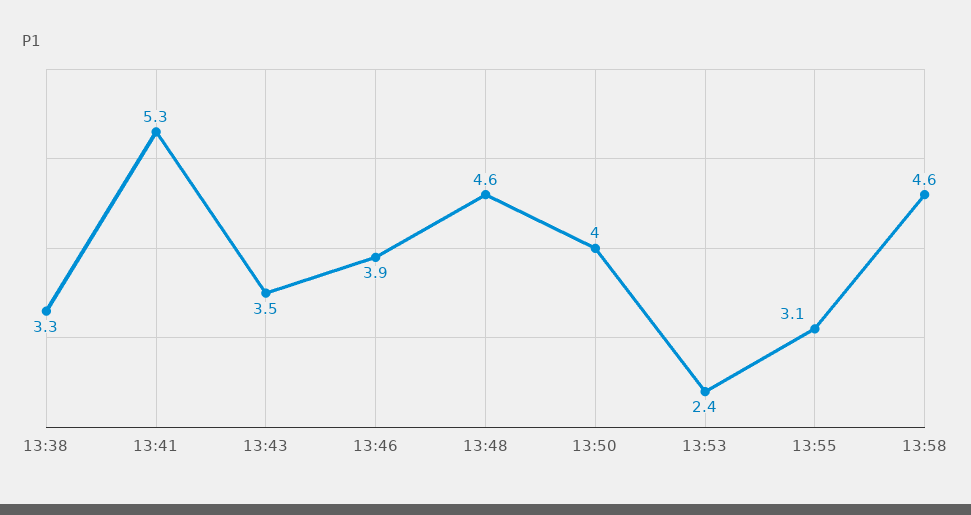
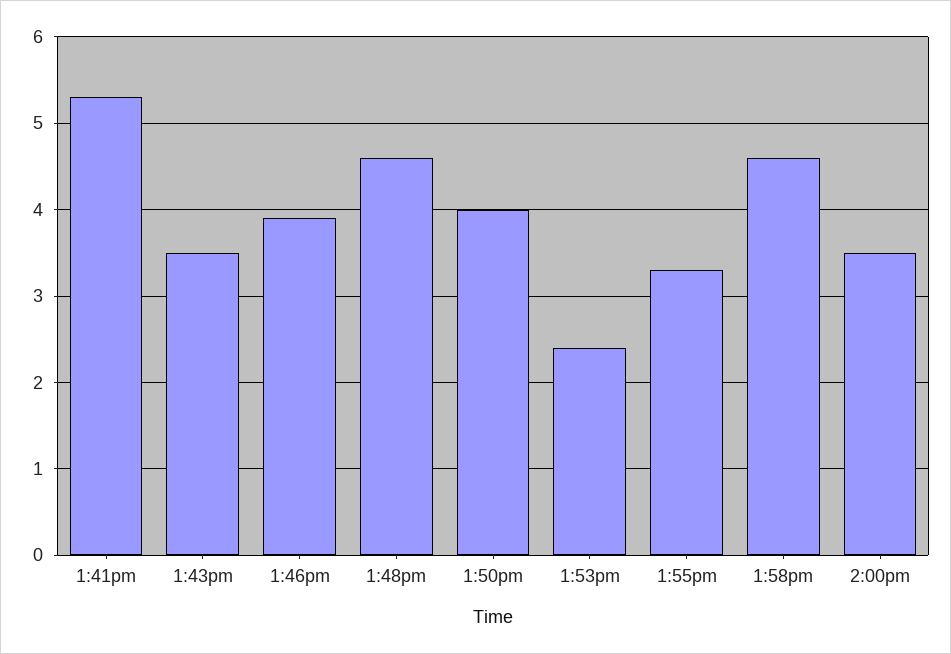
13:38: 3.3 -> none
13:55: 3.1 -> 3.3
2:00pm: none -> 3.5

